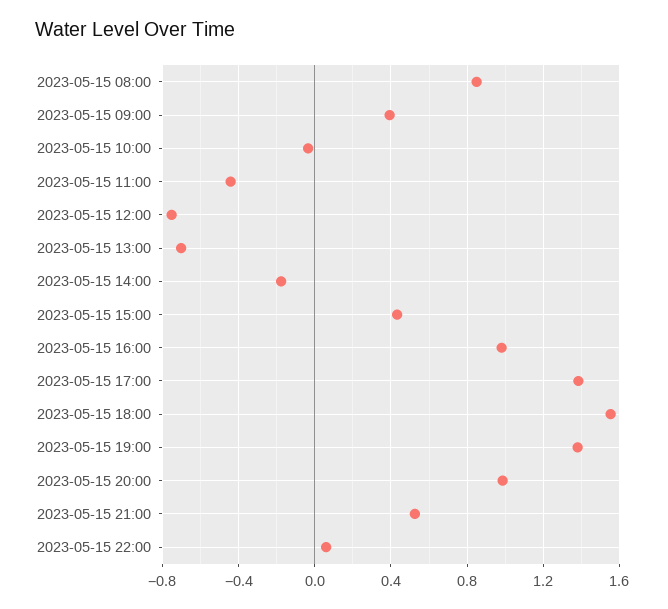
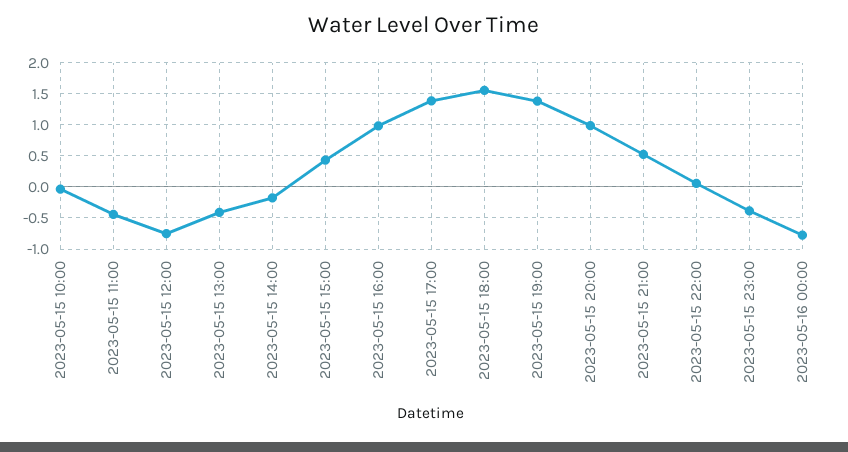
2023-05-15 08:00: 0.85 -> none
2023-05-15 09:00: 0.4 -> none
2023-05-15 13:00: -0.7 -> -0.4
2023-05-15 23:00: none -> -0.4
2023-05-16 00:00: none -> -0.8

